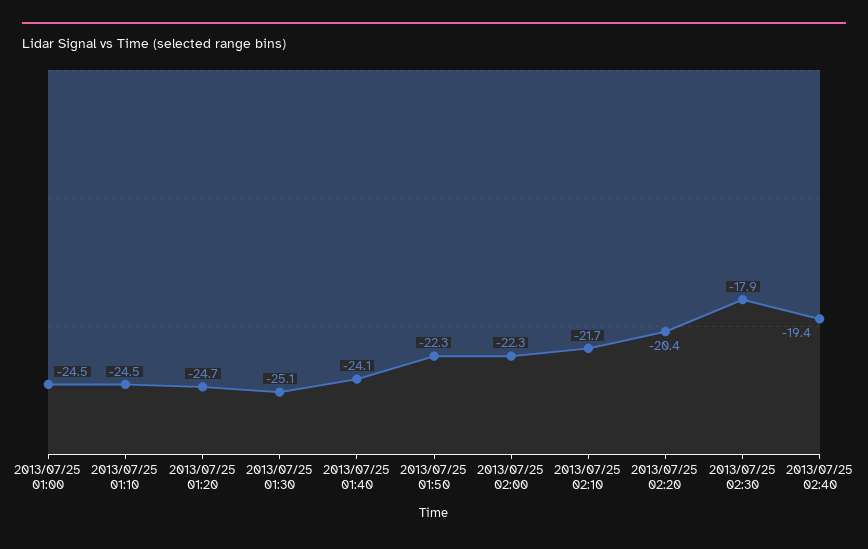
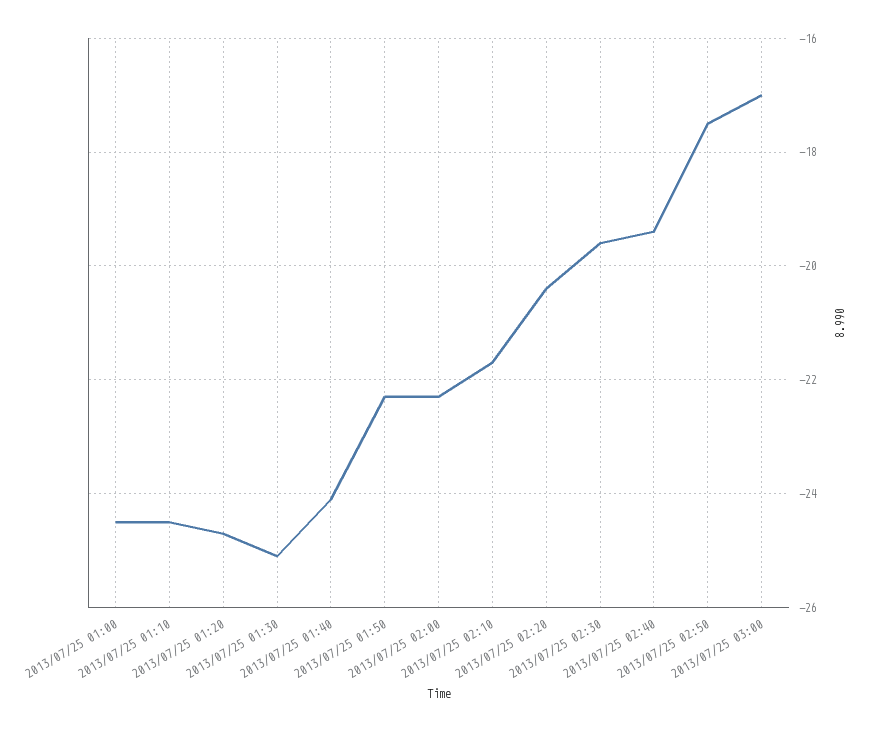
2013/07/25 02:30: -17.9 -> -19.5
2013/07/25 02:50: none -> -17.5
2013/07/25 03:00: none -> -17

